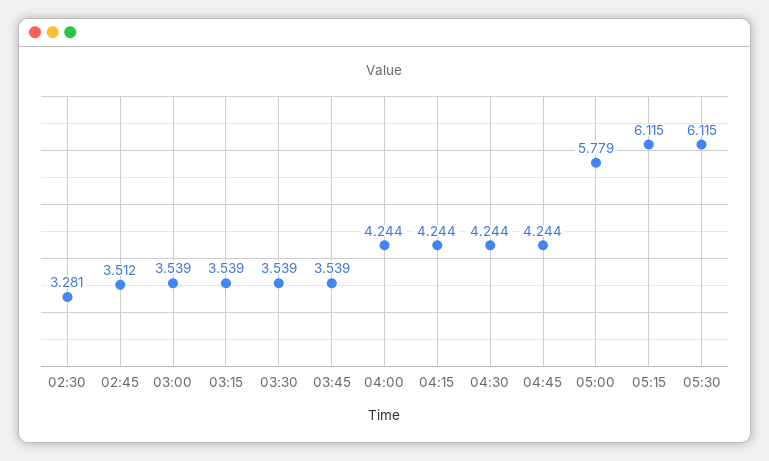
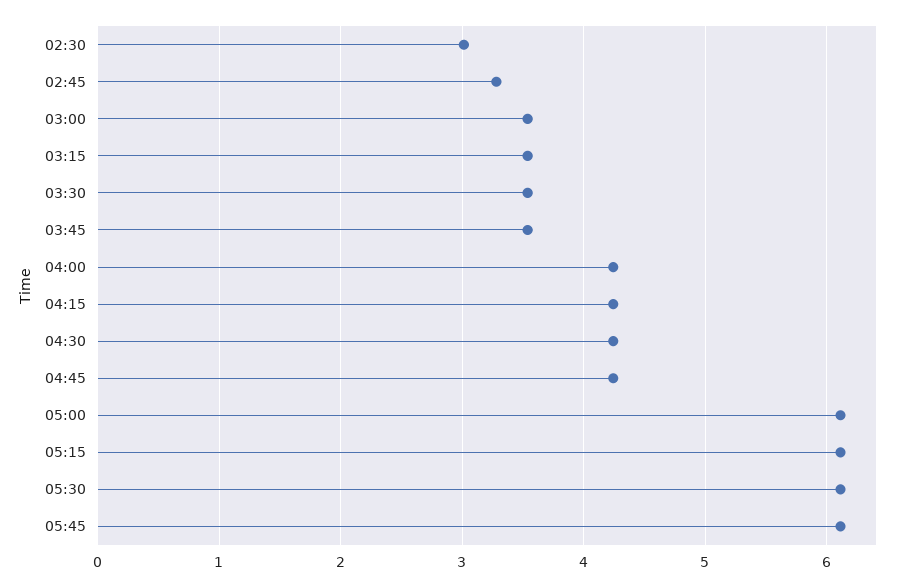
02:30: 3.281 -> 3
02:45: 3.512 -> 3.3
05:00: 5.779 -> 6.1
05:45: none -> 6.1

